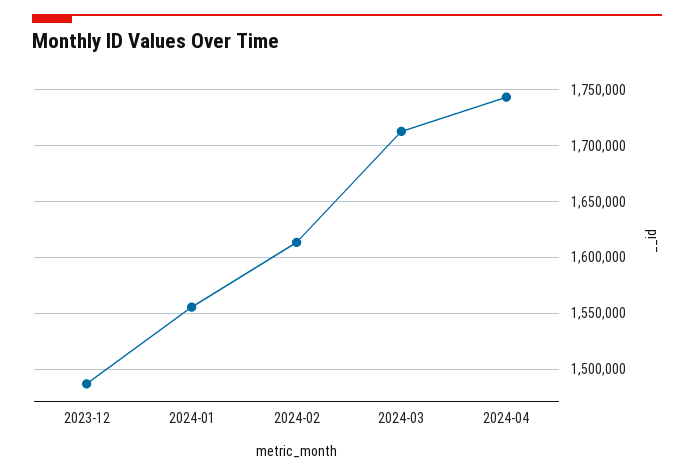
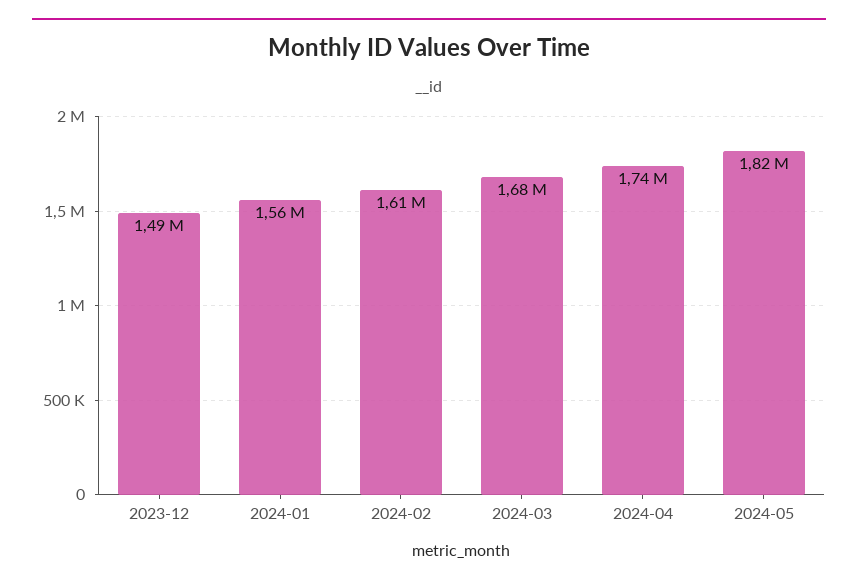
2024-03: 1710000 -> 1680000
2024-05: none -> 1820000

